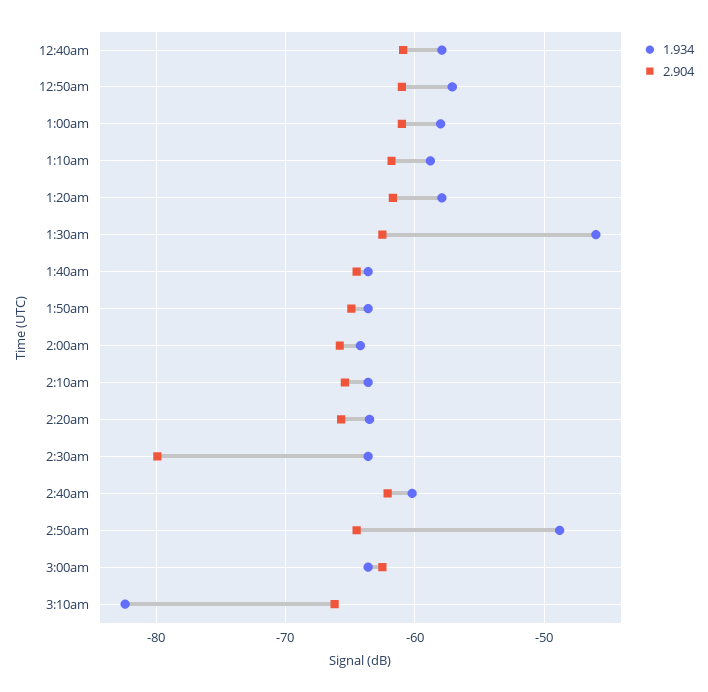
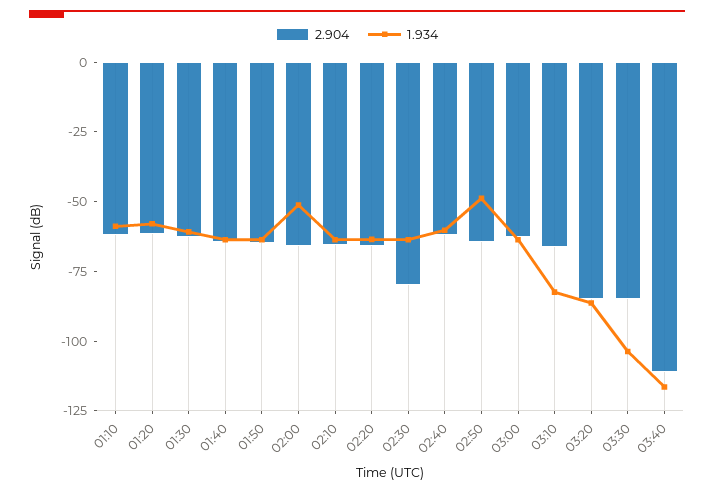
1.934, 12:40am: -58 -> none
2.904, 12:40am: -61 -> none
1.934, 12:50am: -57 -> none
2.904, 12:50am: -61 -> none
1.934, 1:00am: -58 -> none
2.904, 1:00am: -61 -> none
1.934, 1:30am: -46 -> -60
1.934, 2:00am: -64 -> -50
2.904, 03:20: none -> -85
1.934, 03:20: none -> -85
2.904, 03:30: none -> -85
1.934, 03:30: none -> -105
2.904, 03:40: none -> -110
1.934, 03:40: none -> -115

